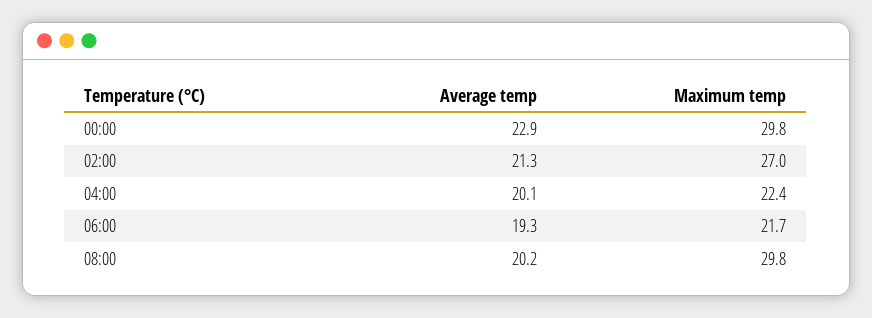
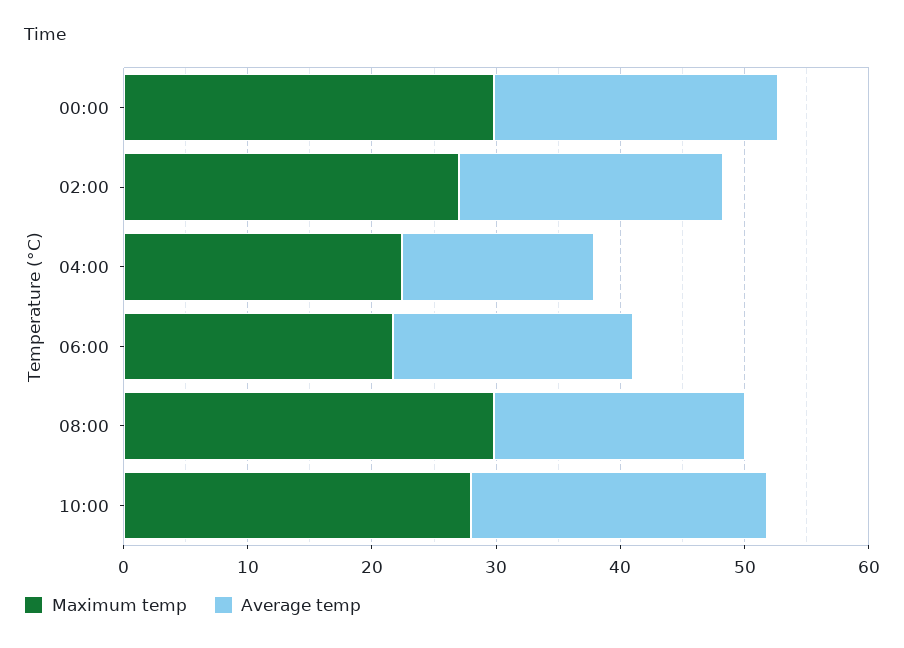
Average temp, 04:00: 20.1 -> 16
Maximum temp, 10:00: none -> 28
Average temp, 10:00: none -> 24

